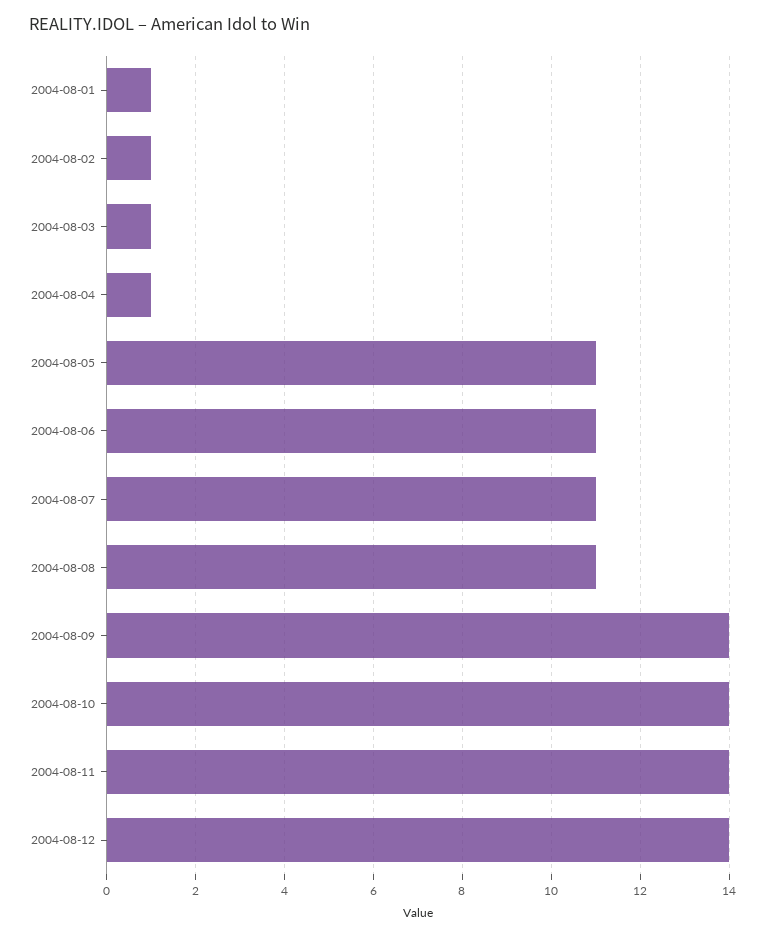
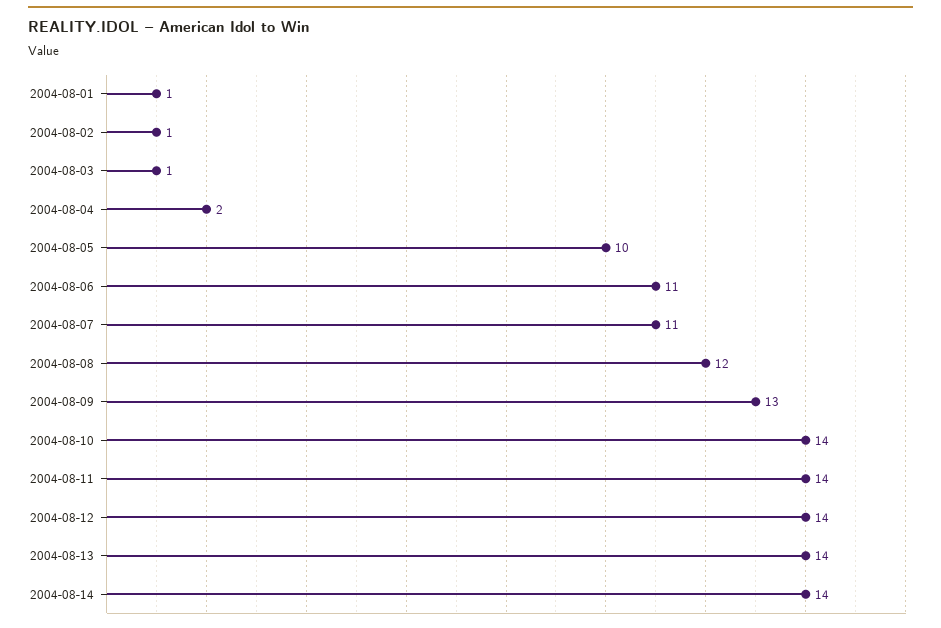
2004-08-04: 1 -> 2
2004-08-05: 11 -> 10
2004-08-08: 11 -> 12
2004-08-09: 14 -> 13
2004-08-13: none -> 14
2004-08-14: none -> 14

